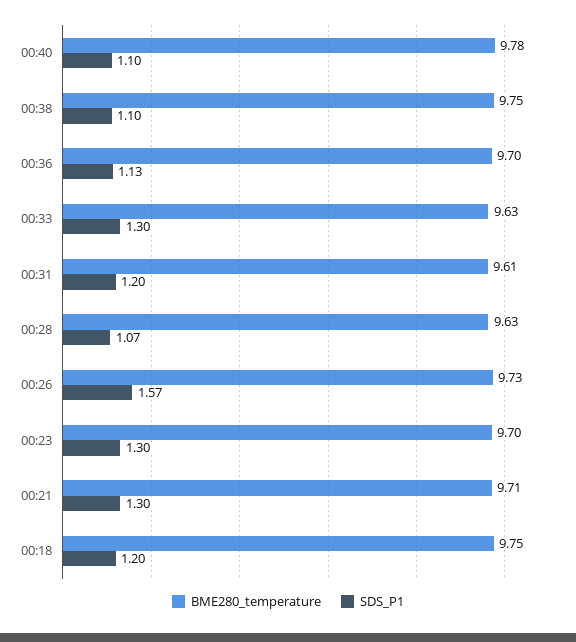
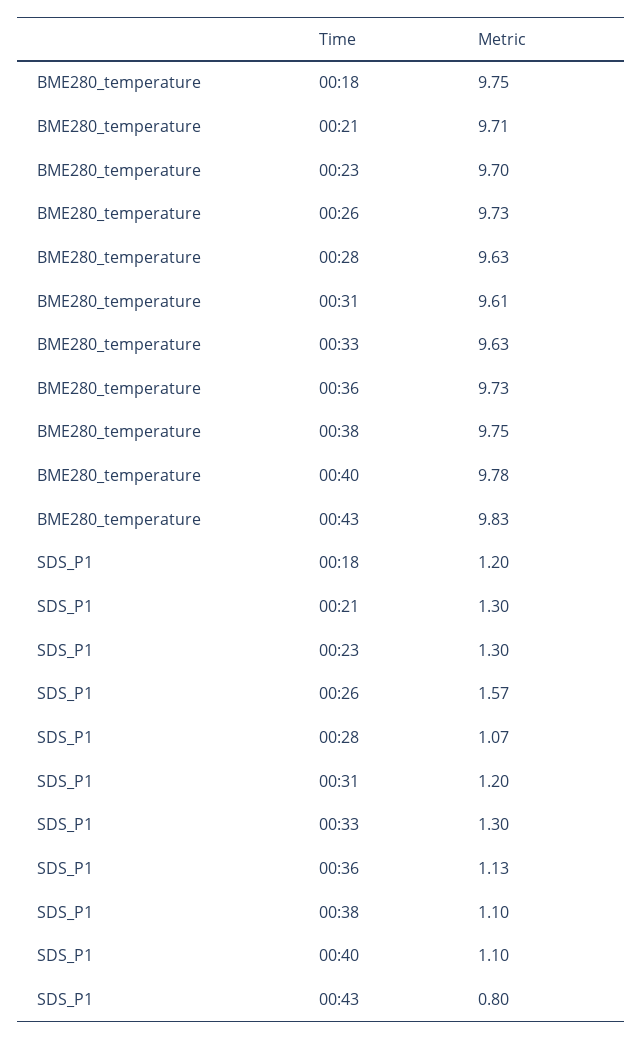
BME280_temperature, 00:36: 9.7 -> 9.73
BME280_temperature, 00:43: none -> 9.83
SDS_P1, 00:43: none -> 0.8

